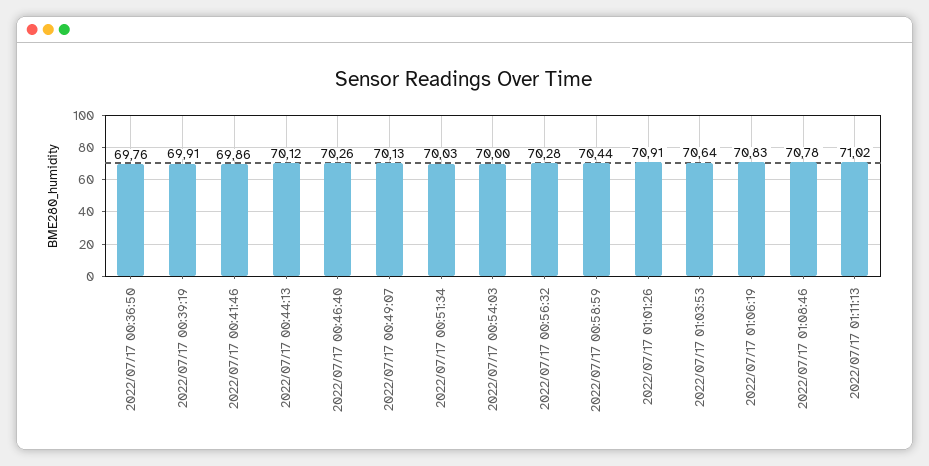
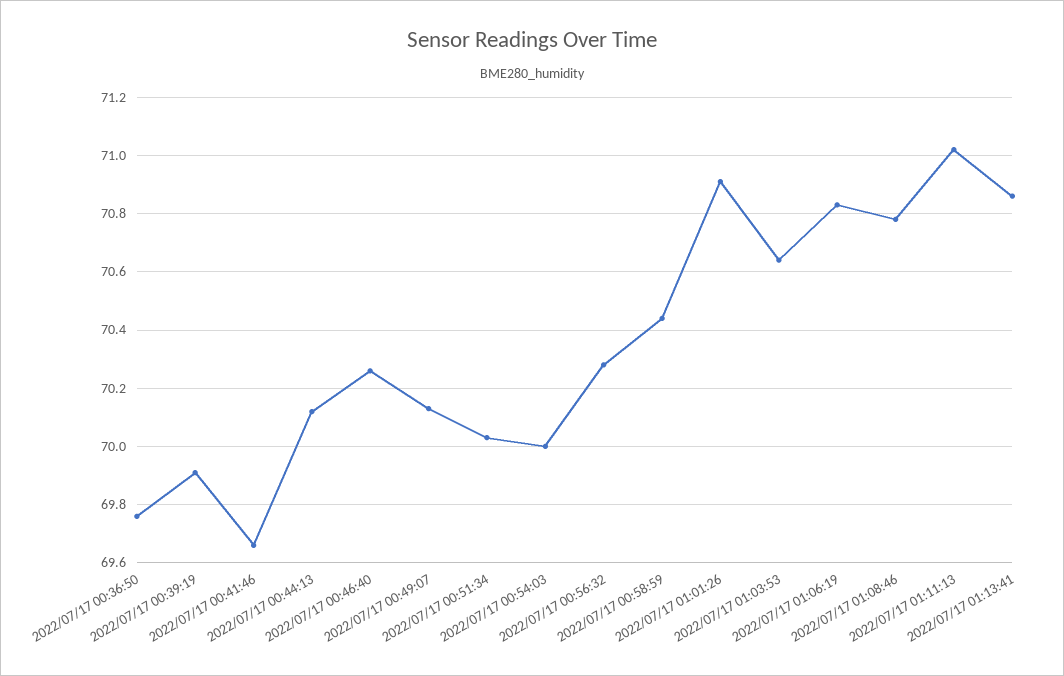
2022/07/17 00:41:46: 69.86 -> 69.65
2022/07/17 01:13:41: none -> 70.85

